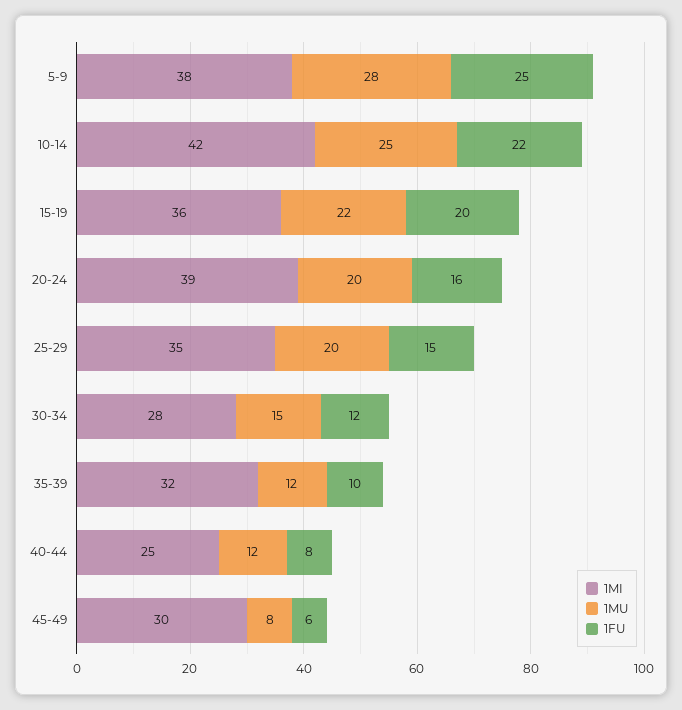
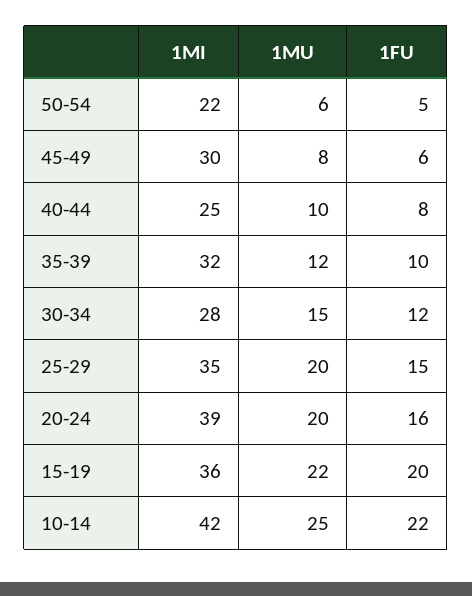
1MI, 5-9: 38 -> none
1MU, 5-9: 28 -> none
1FU, 5-9: 25 -> none
1MU, 40-44: 12 -> 10
1MI, 50-54: none -> 22
1MU, 50-54: none -> 6
1FU, 50-54: none -> 5

